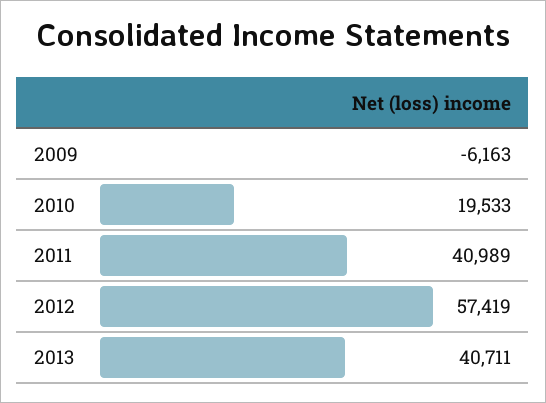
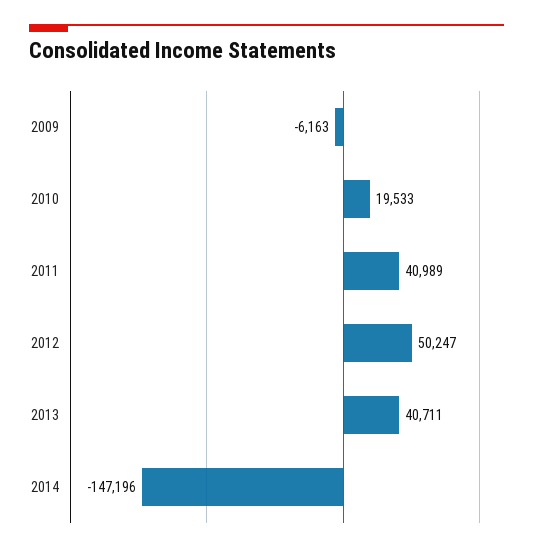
2012: 57419 -> 50247
2014: none -> -147196

